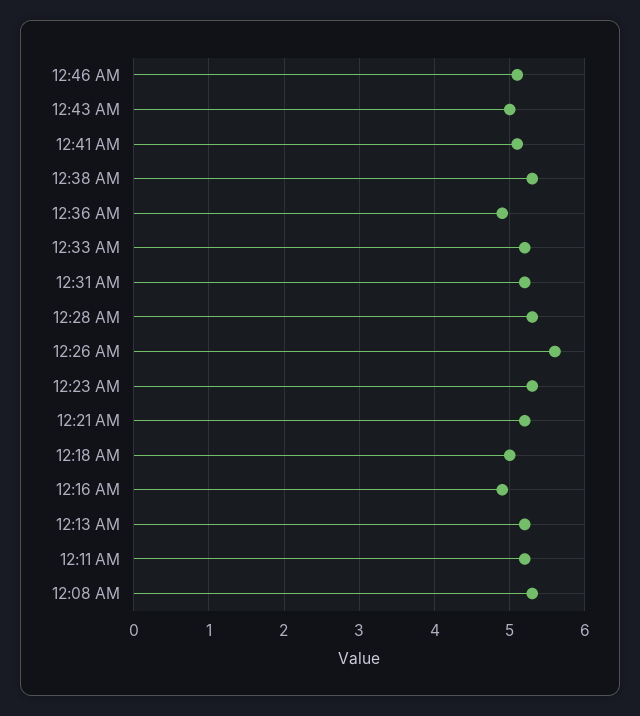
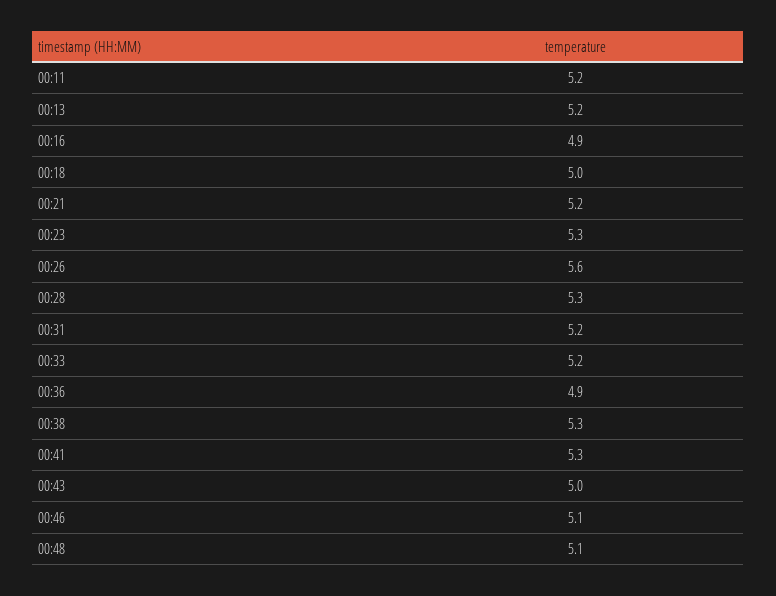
12:41 AM: 5.1 -> 5.3
12:08 AM: 5.3 -> none
00:48: none -> 5.1

